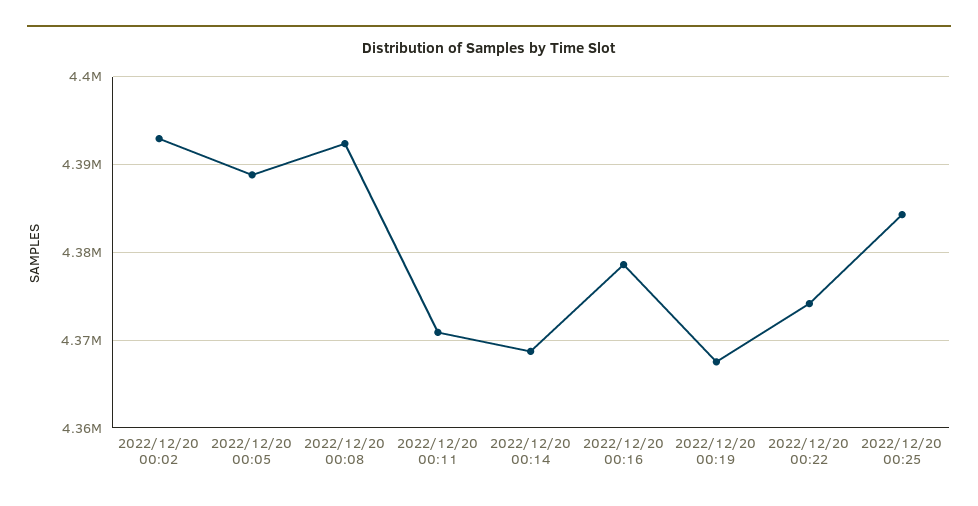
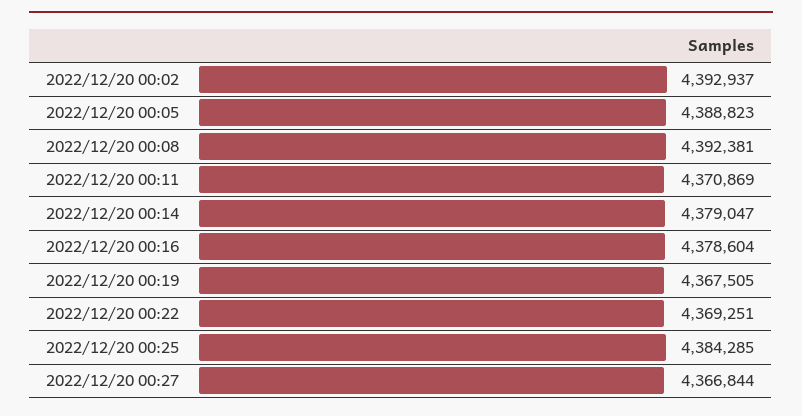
2022/12/20 00:14: 4369000 -> 4379047
2022/12/20 00:22: 4374000 -> 4369251
2022/12/20 00:27: none -> 4366844

